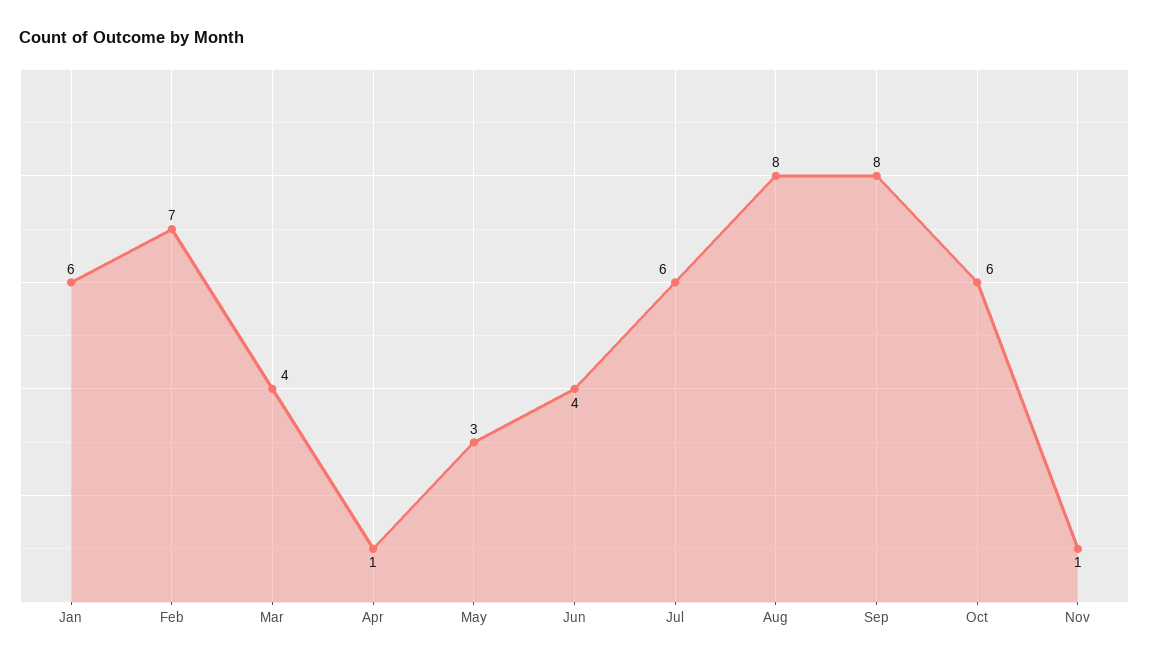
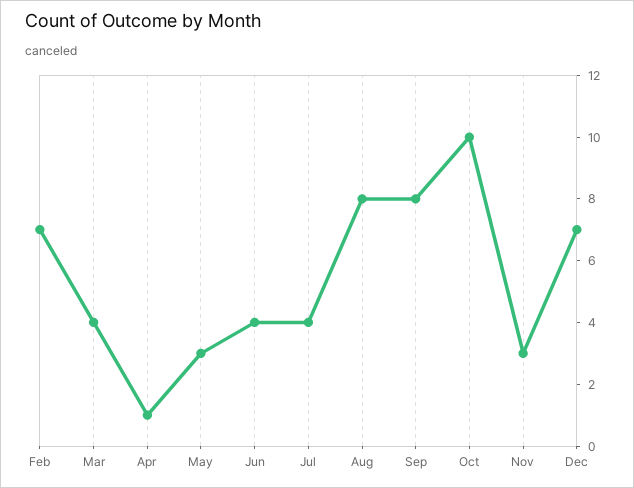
Jan: 6 -> none
Jul: 6 -> 4
Oct: 6 -> 10
Nov: 1 -> 3
Dec: none -> 7

